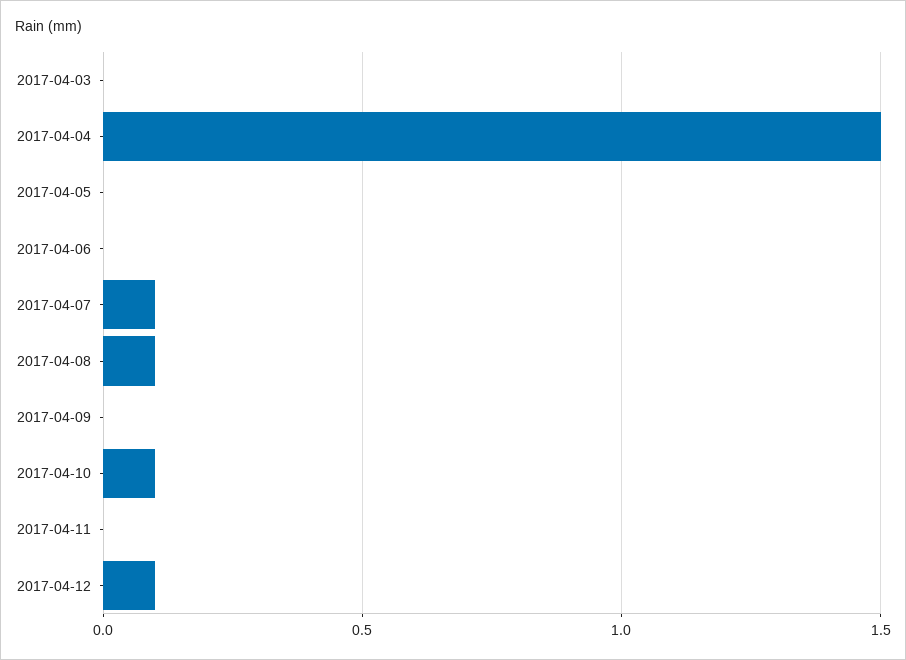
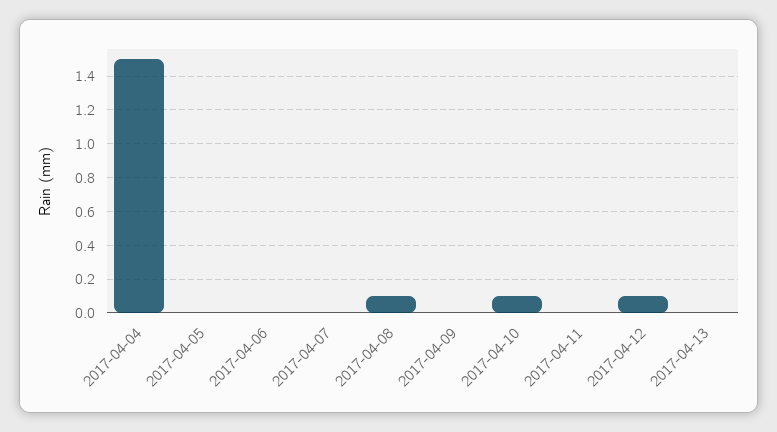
2017-04-03: 0 -> none
2017-04-07: 0.1 -> 0
2017-04-13: none -> 0

